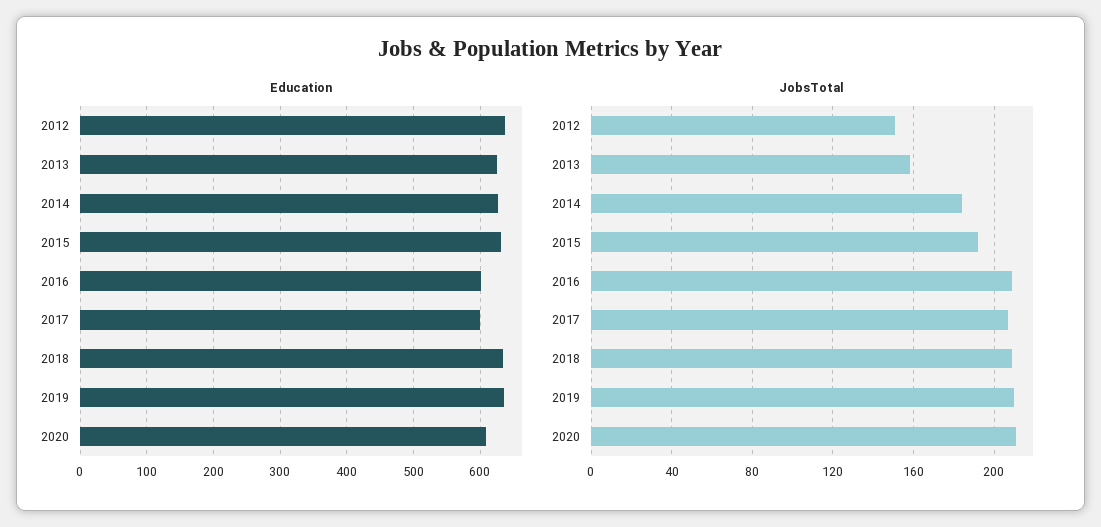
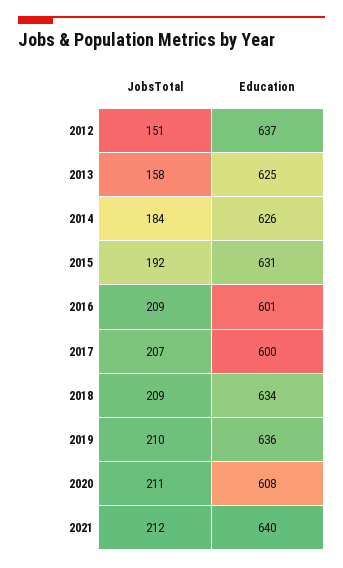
JobsTotal, 2021: none -> 212
Education, 2021: none -> 640

